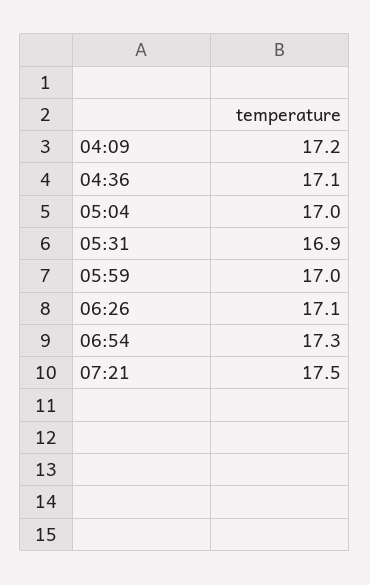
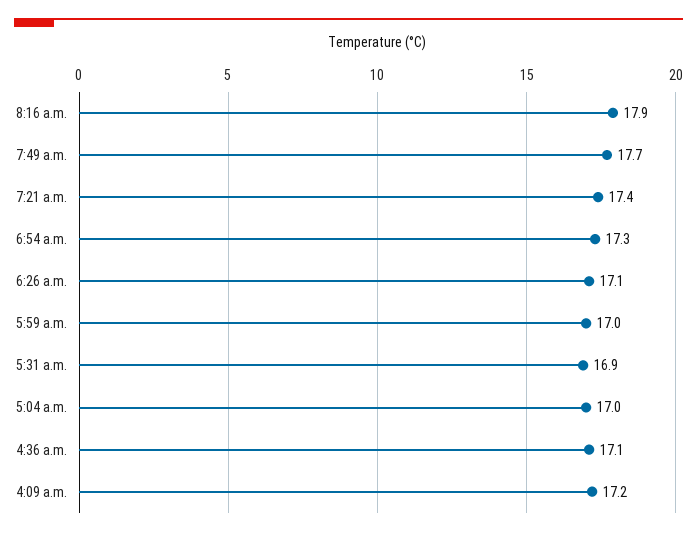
07:21: 17.5 -> 17.4
8:16 a.m.: none -> 17.9
7:49 a.m.: none -> 17.7

